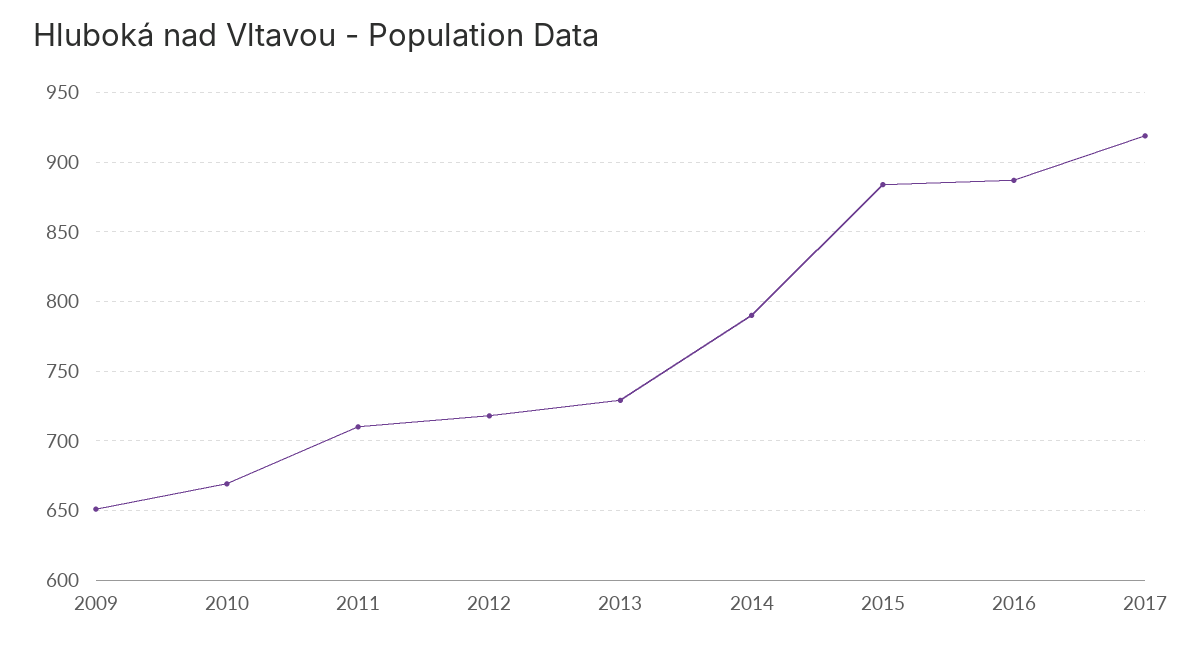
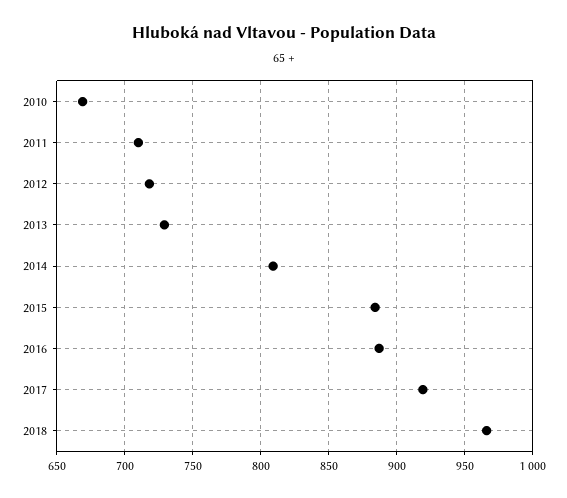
2009: 650 -> none
2014: 790 -> 810
2018: none -> 965

